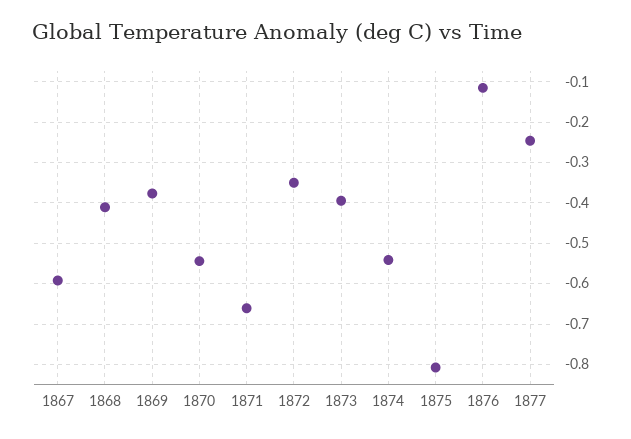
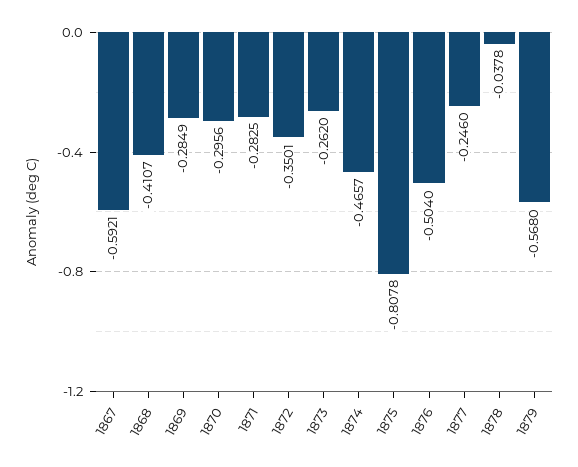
1869: -0.38 -> -0.2849
1870: -0.54 -> -0.2956
1871: -0.66 -> -0.2825
1873: -0.4 -> -0.262
1874: -0.54 -> -0.4657
1876: -0.12 -> -0.504
1878: none -> -0.0378
1879: none -> -0.568

